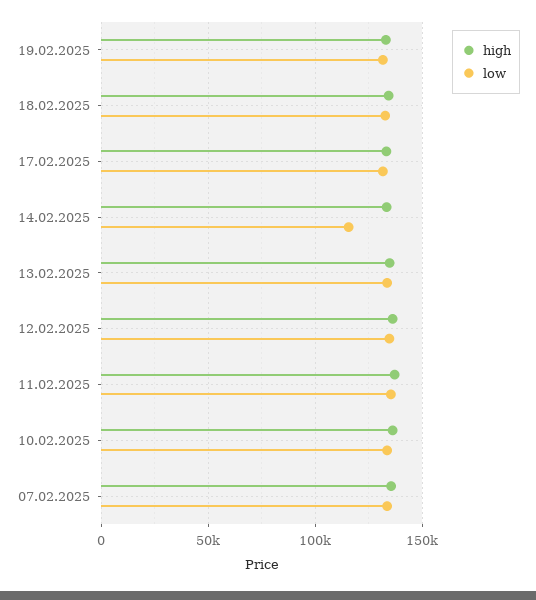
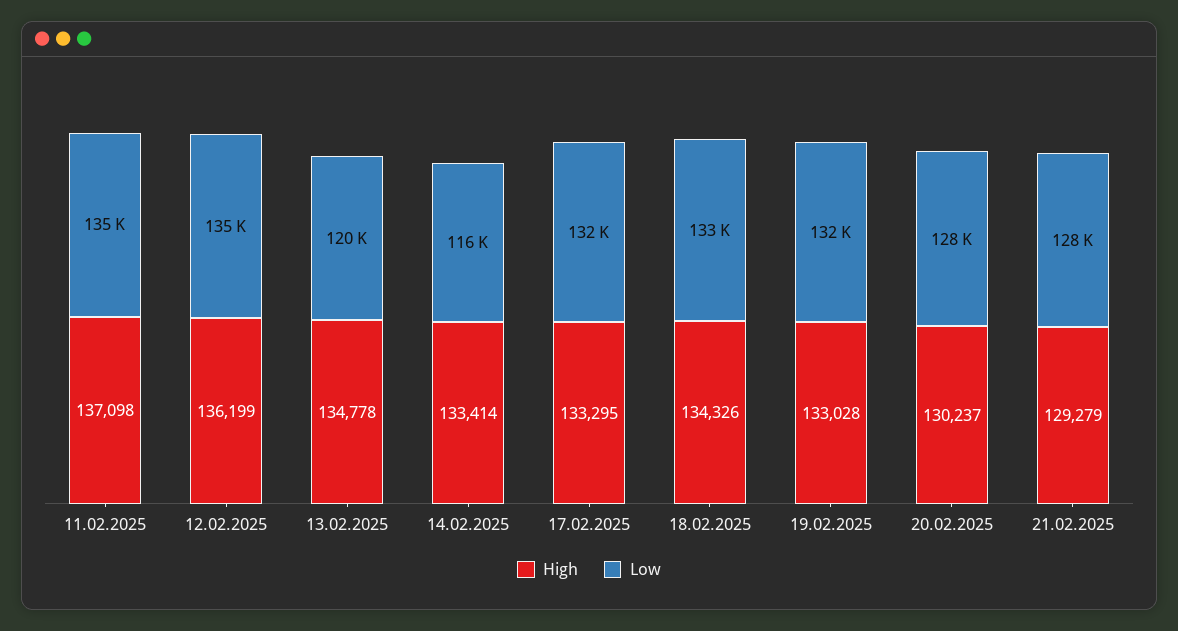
low, 13.02.2025: 135000 -> 120000
high, 10.02.2025: 135000 -> none
low, 10.02.2025: 135000 -> none
high, 07.02.2025: 135000 -> none
low, 07.02.2025: 135000 -> none
high, 20.02.2025: none -> 130237
low, 20.02.2025: none -> 128000
high, 21.02.2025: none -> 129279
low, 21.02.2025: none -> 128000

